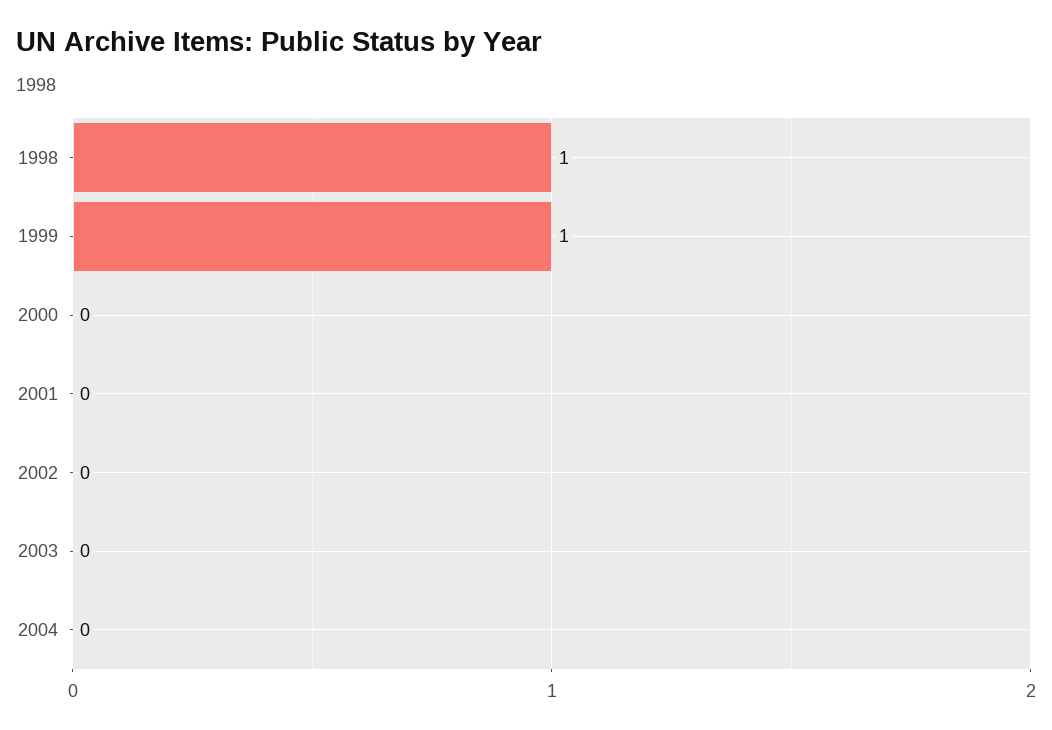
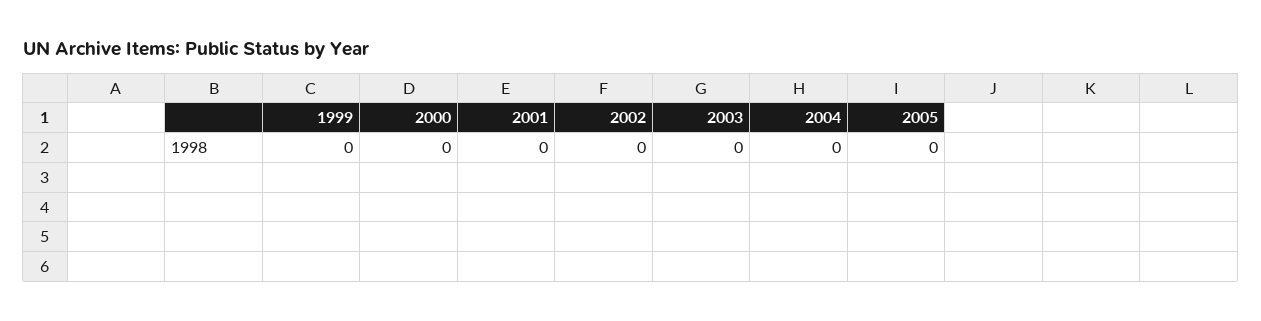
1998: 1 -> none
1999: 1 -> 0
2005: none -> 0

